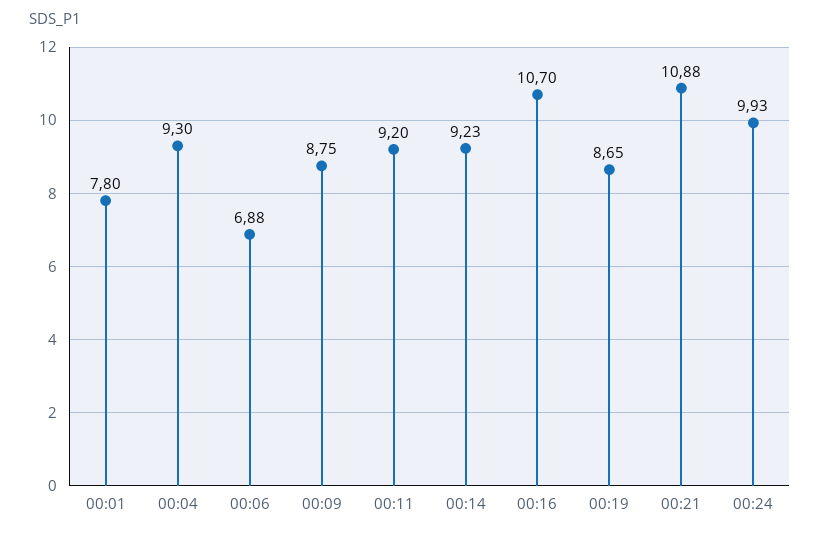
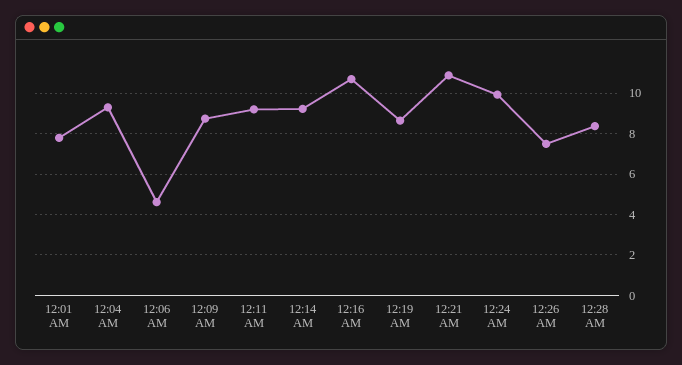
00:06: 6.88 -> 4.5
12:26 AM: none -> 7.5
12:28 AM: none -> 8.5

